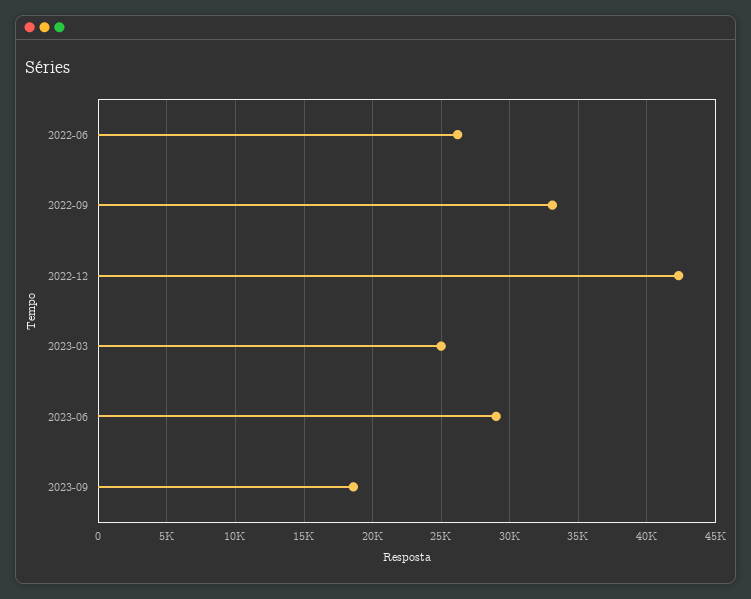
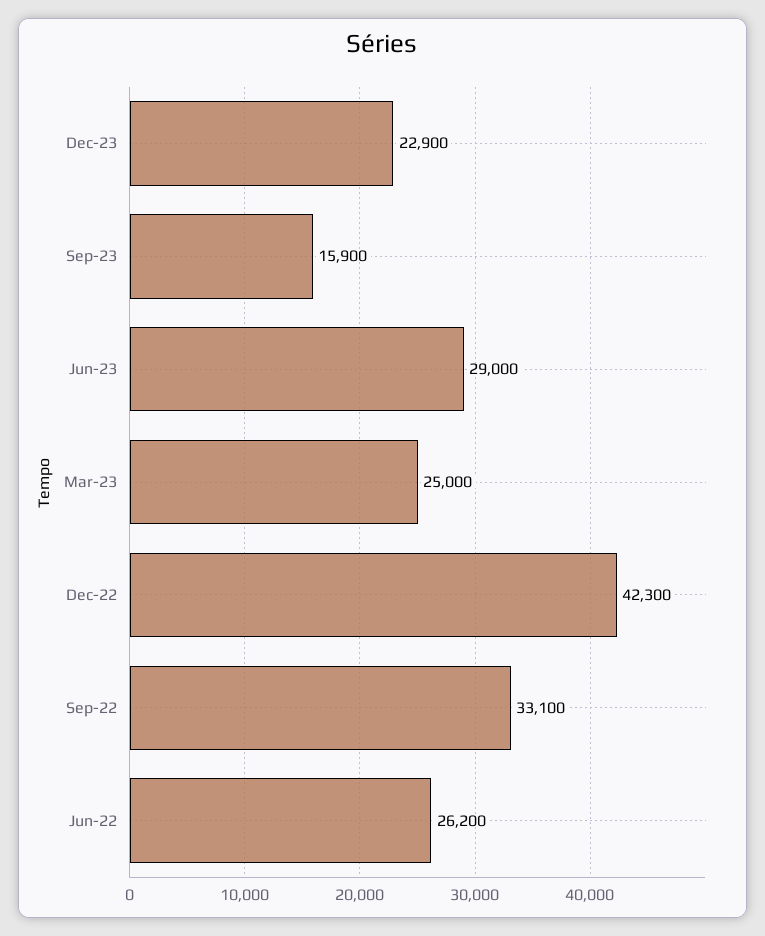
2023-09: 18500 -> 15900
Dec-23: none -> 22900

